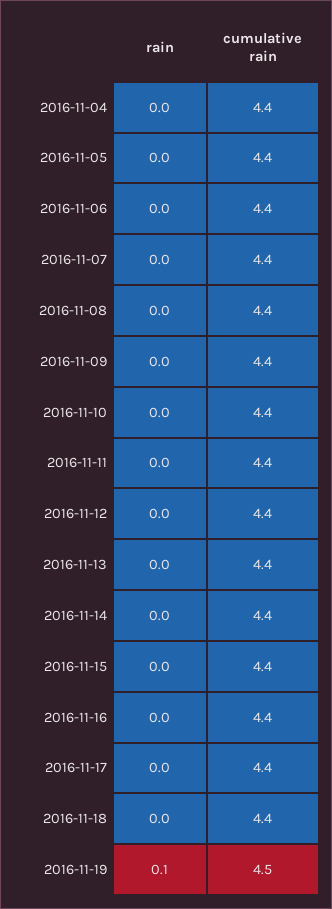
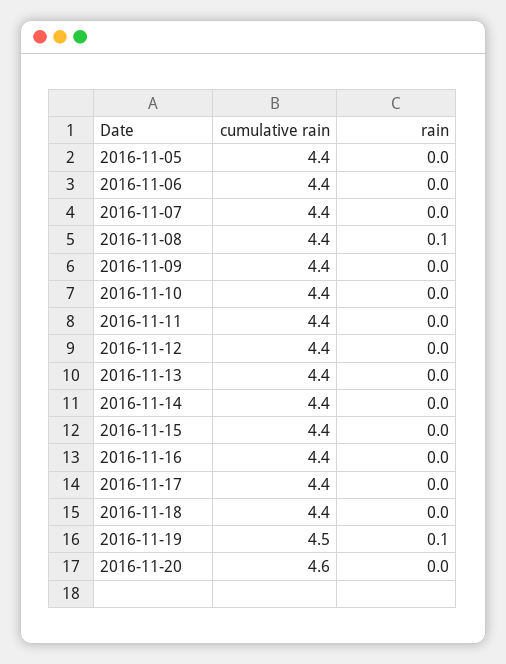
rain, 2016-11-04: 0 -> none
cumulative rain, 2016-11-04: 4.4 -> none
rain, 2016-11-08: 0 -> 0.1
cumulative rain, 2016-11-20: none -> 4.6
rain, 2016-11-20: none -> 0

